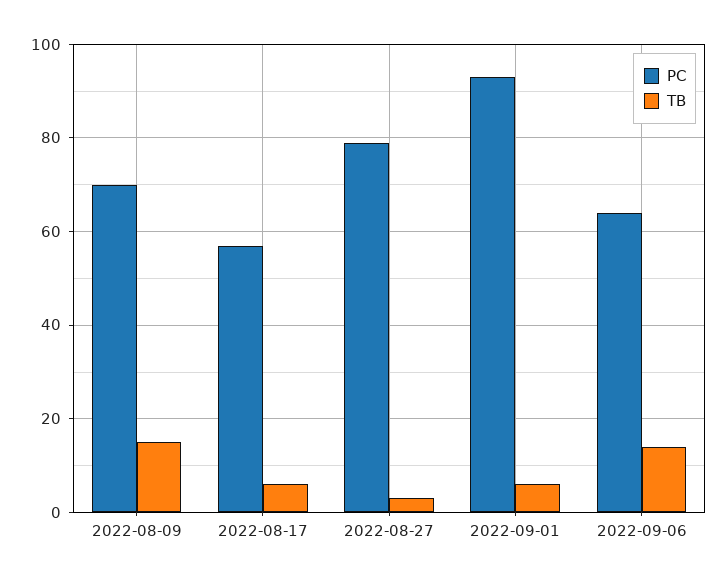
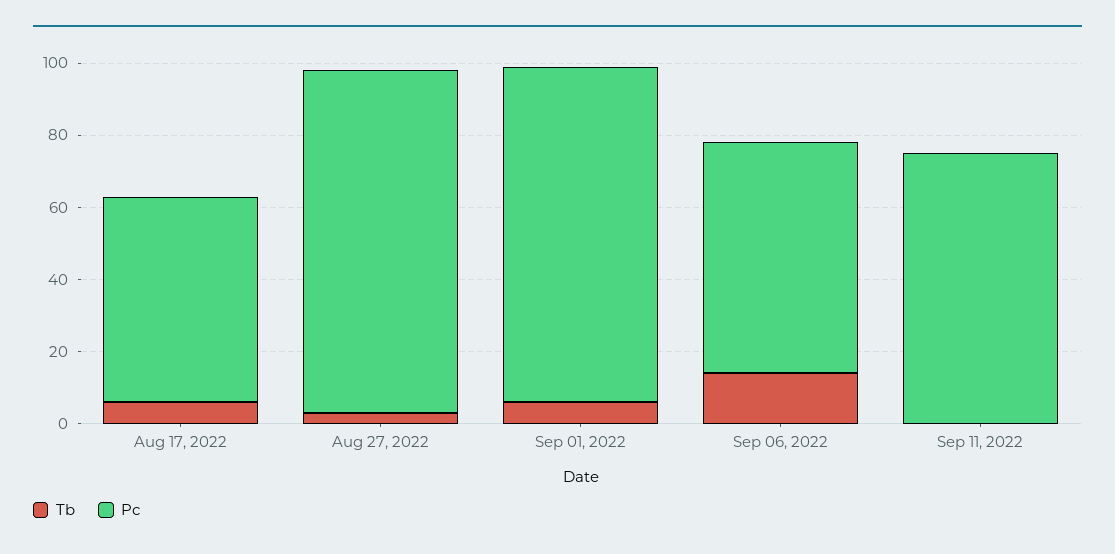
PC, 2022-08-09: 70 -> none
TB, 2022-08-09: 15 -> none
PC, 2022-08-27: 80 -> 95
TB, Sep 11, 2022: none -> 0
PC, Sep 11, 2022: none -> 75

